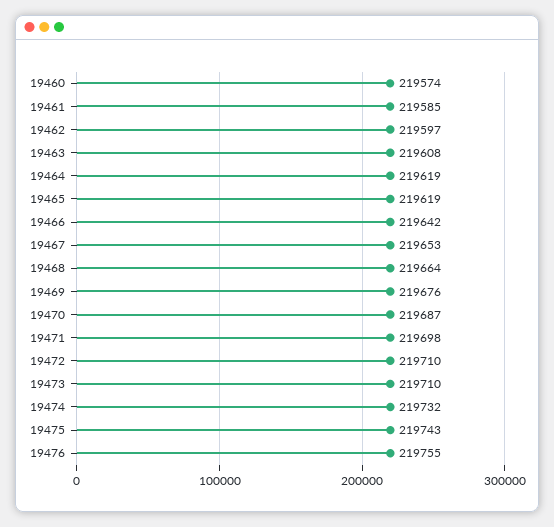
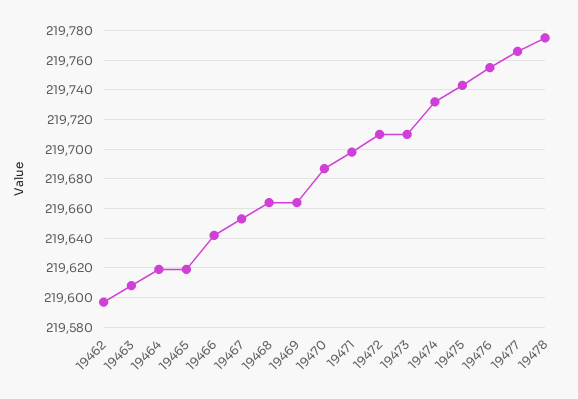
19460: 219574 -> none
19461: 219585 -> none
19469: 219676 -> 219665
19477: none -> 219765
19478: none -> 219775

